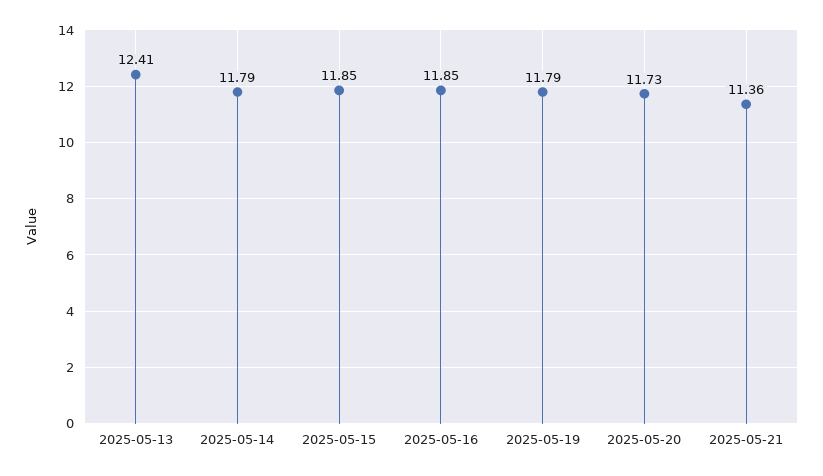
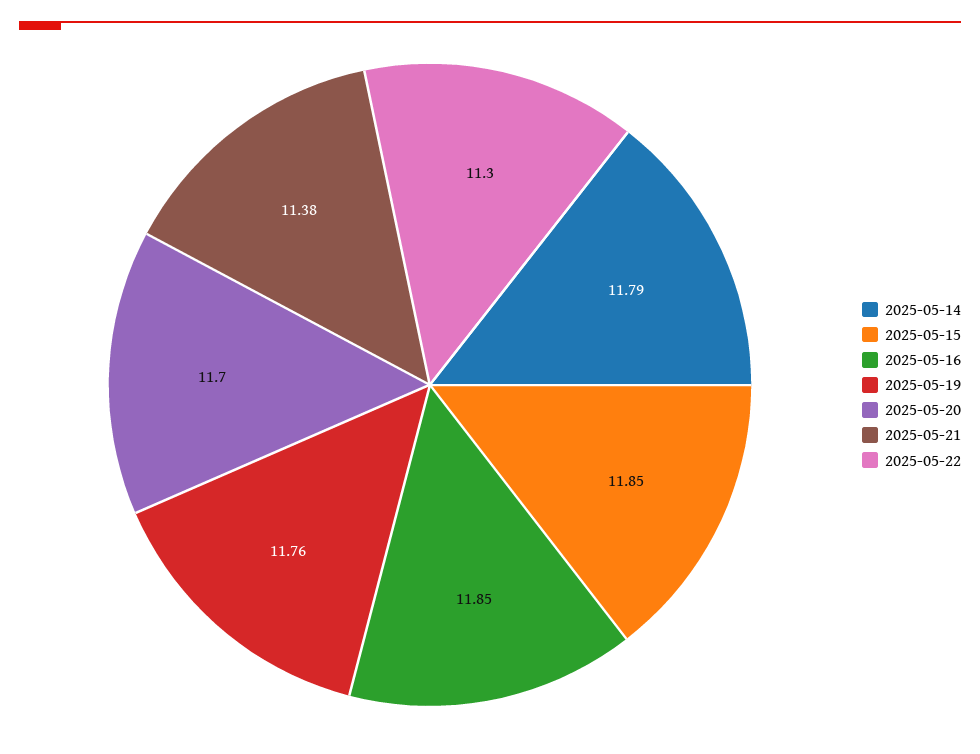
2025-05-13: 12.41 -> none
2025-05-19: 11.79 -> 11.76
2025-05-20: 11.73 -> 11.7
2025-05-21: 11.36 -> 11.38
2025-05-22: none -> 11.3

